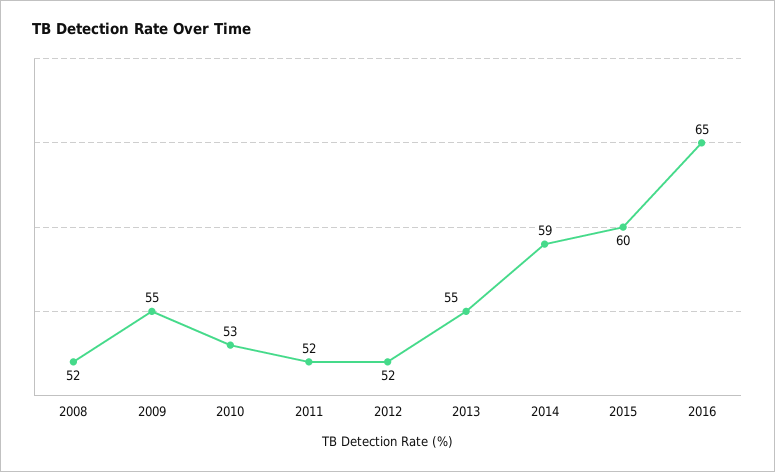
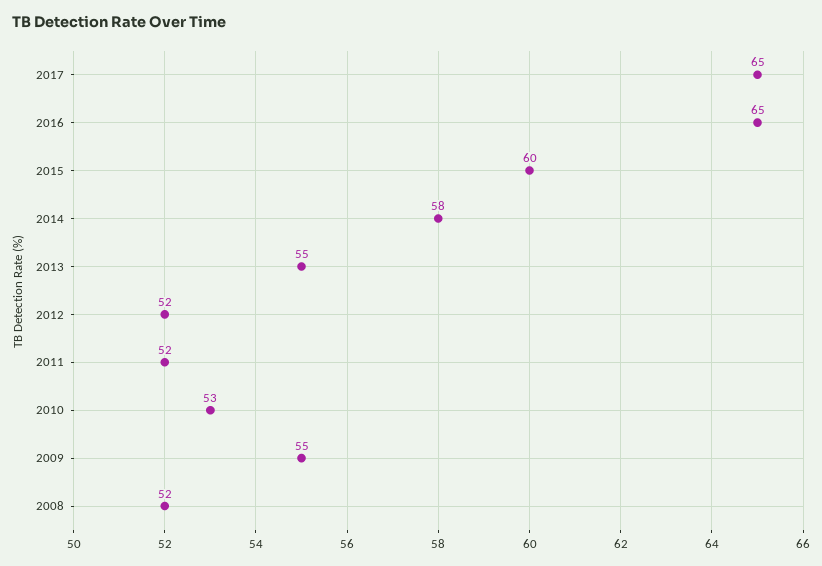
2014: 59 -> 58
2017: none -> 65

